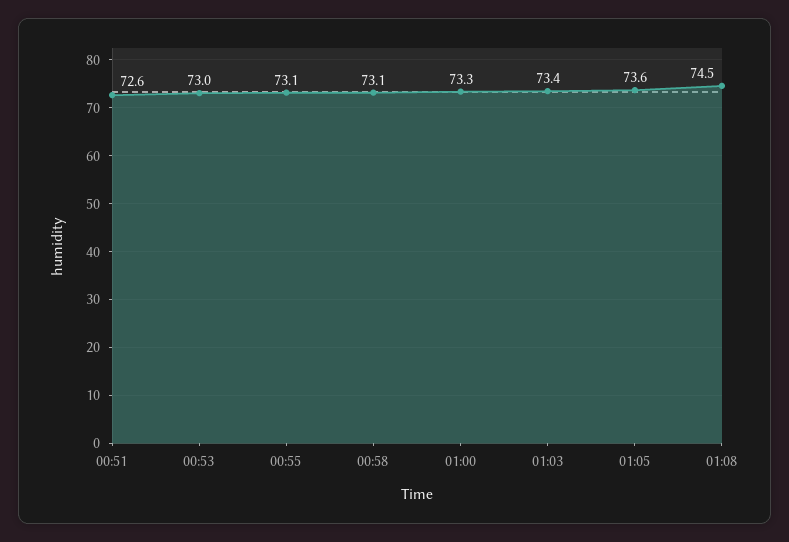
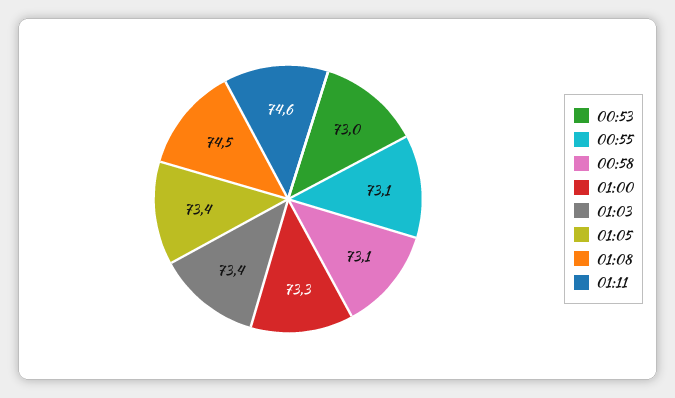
00:51: 72.6 -> none
01:05: 73.6 -> 73.4
01:11: none -> 74.6

